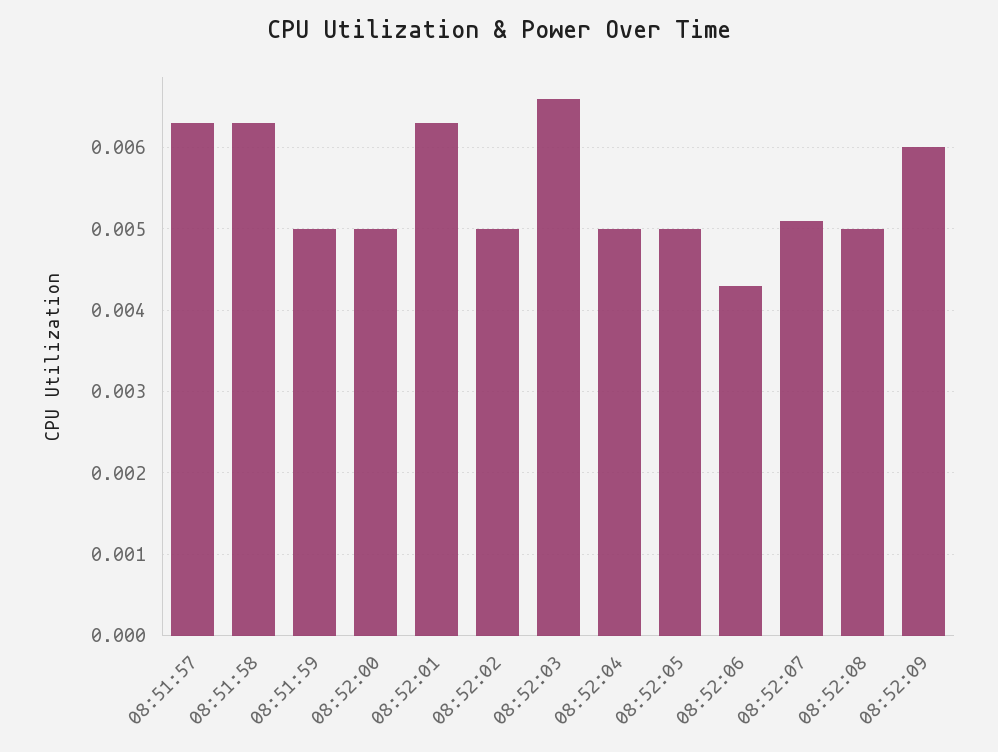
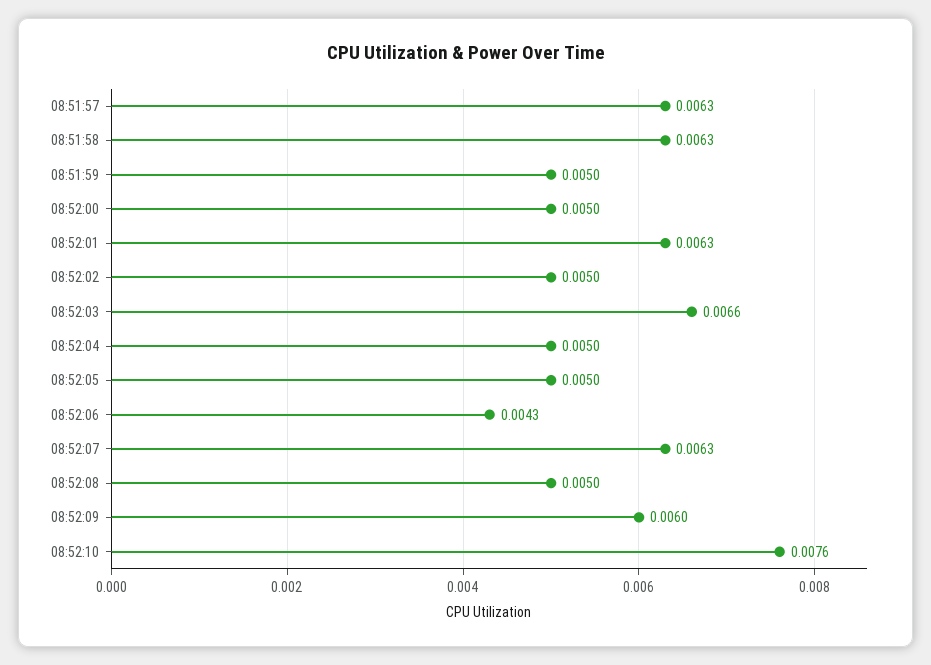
08:52:07: 0.0051 -> 0.0063
08:52:10: none -> 0.0076

